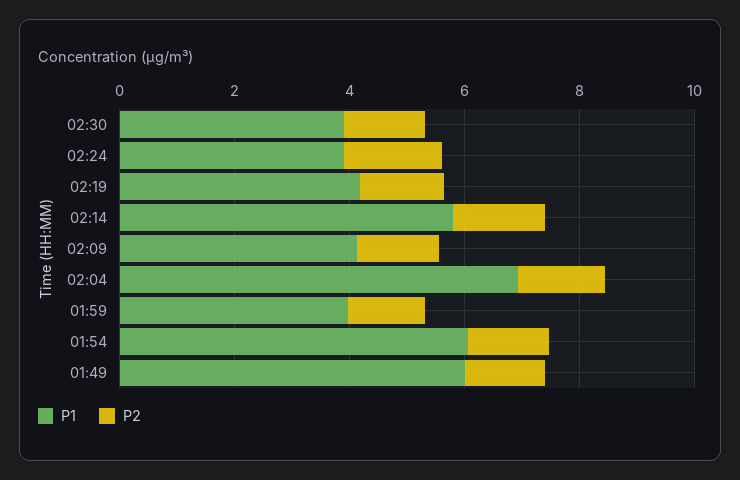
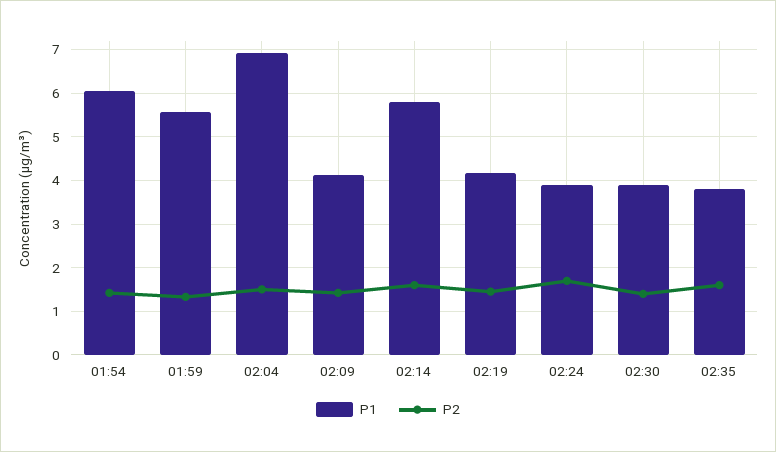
P1, 01:59: 4 -> 5.6
P1, 01:49: 6 -> none
P2, 01:49: 1.5 -> none
P1, 02:35: none -> 3.8
P2, 02:35: none -> 1.6

